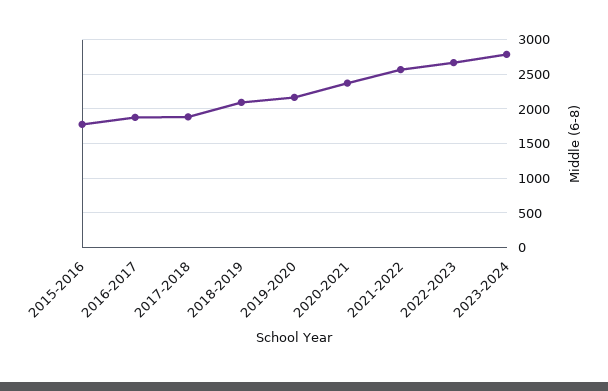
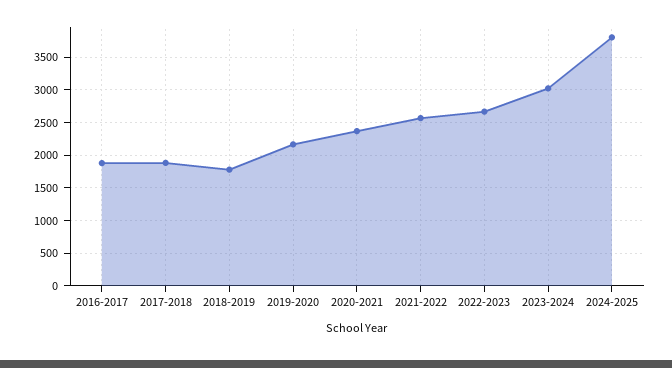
2015-2016: 1800 -> none
2018-2019: 2100 -> 1800
2023-2024: 2800 -> 3000
2024-2025: none -> 3800

